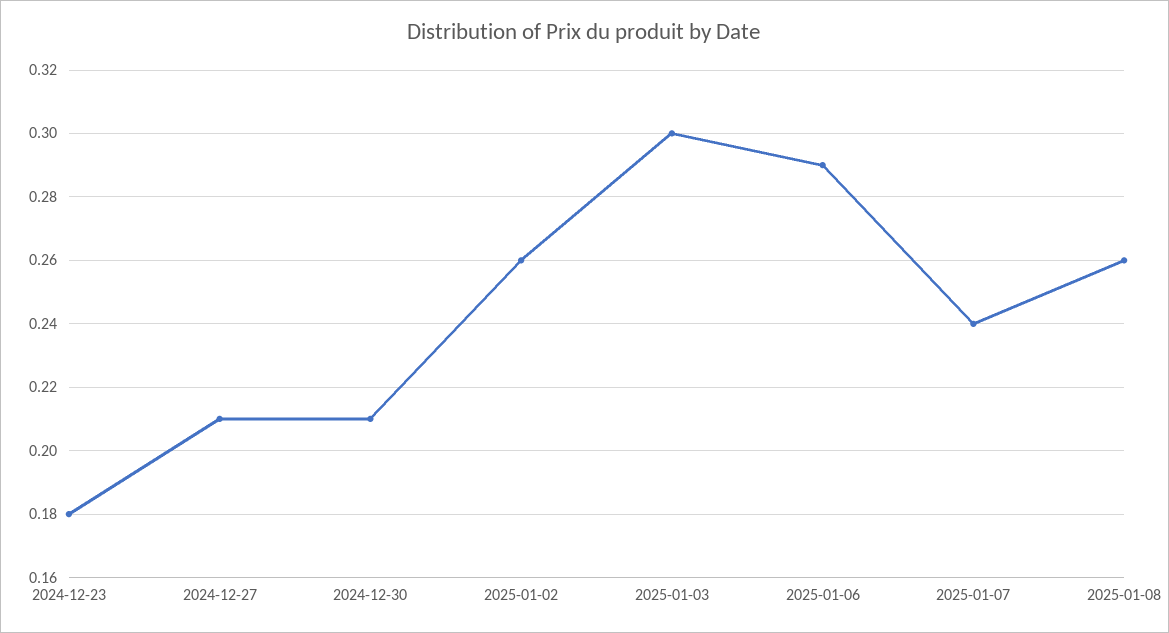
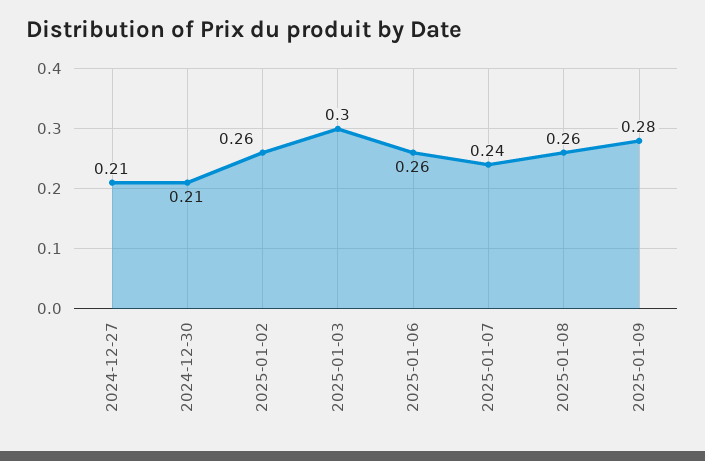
2024-12-23: 0.18 -> none
2025-01-06: 0.29 -> 0.26
2025-01-09: none -> 0.28

